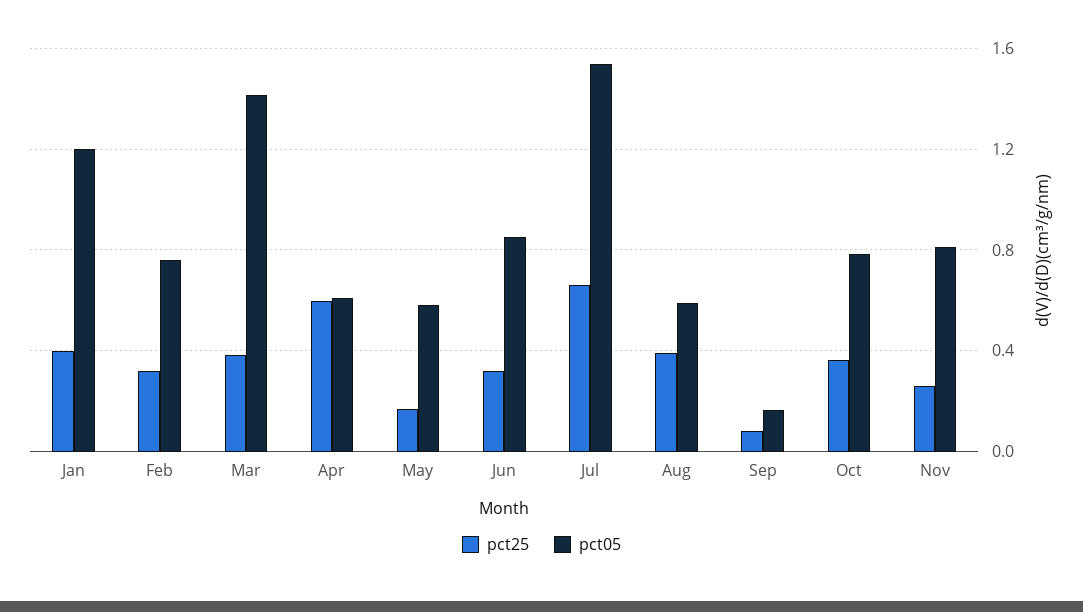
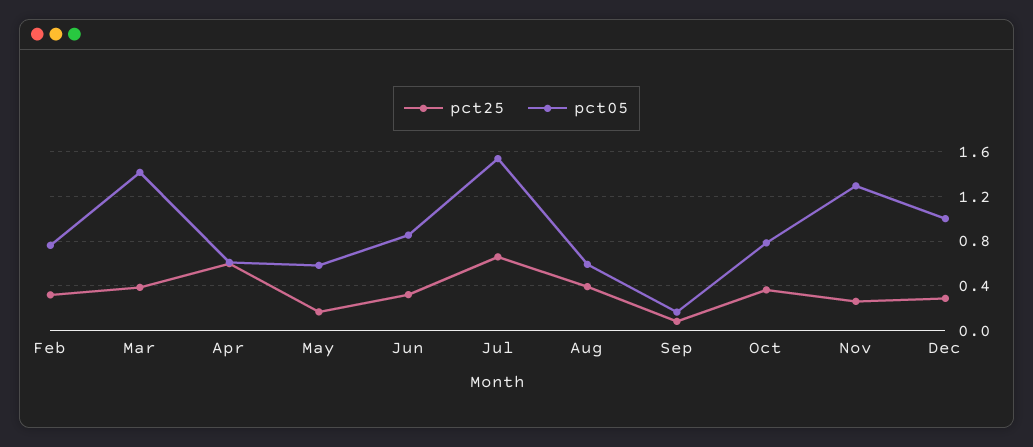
pct25, Jan: 0.4 -> none
pct05, Jan: 1.2 -> none
pct05, Nov: 0.8 -> 1.3
pct25, Dec: none -> 0.3
pct05, Dec: none -> 1

